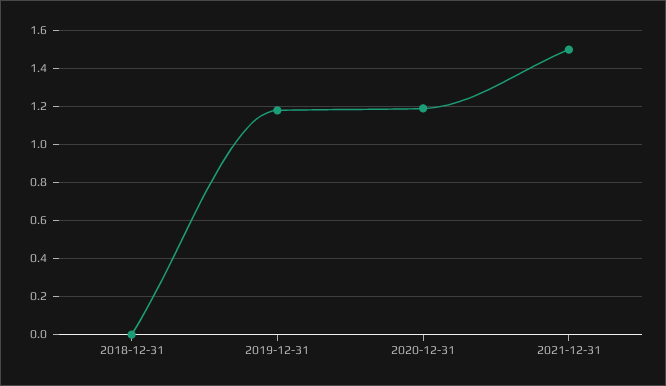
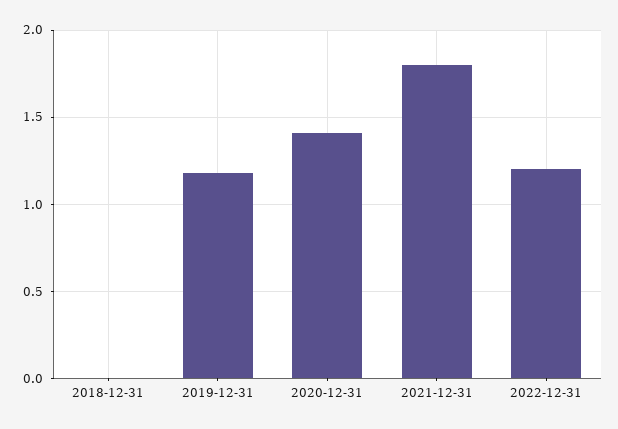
2020-12-31: 1.2 -> 1.4
2021-12-31: 1.5 -> 1.8
2022-12-31: none -> 1.2

